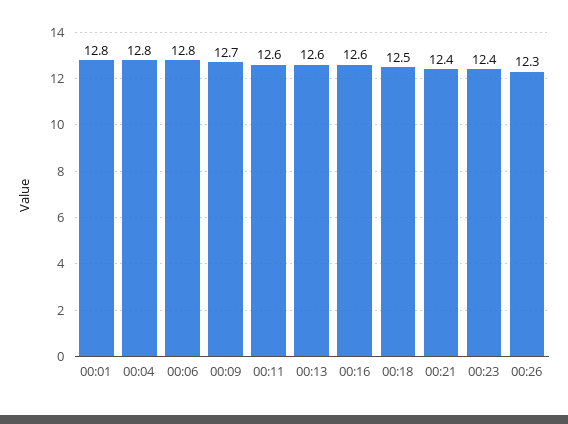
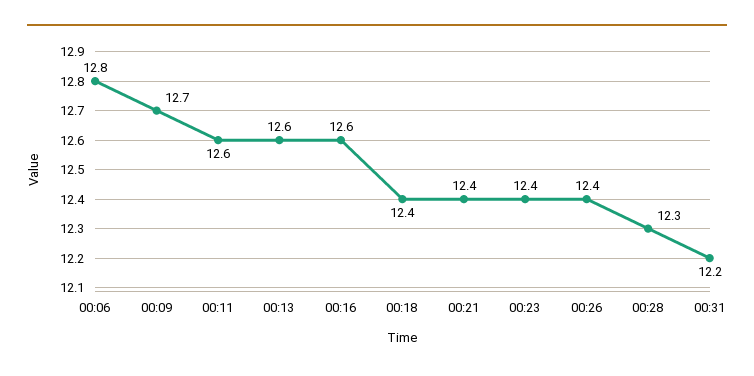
00:01: 12.8 -> none
00:04: 12.8 -> none
00:18: 12.5 -> 12.4
00:26: 12.3 -> 12.4
00:28: none -> 12.3
00:31: none -> 12.2

